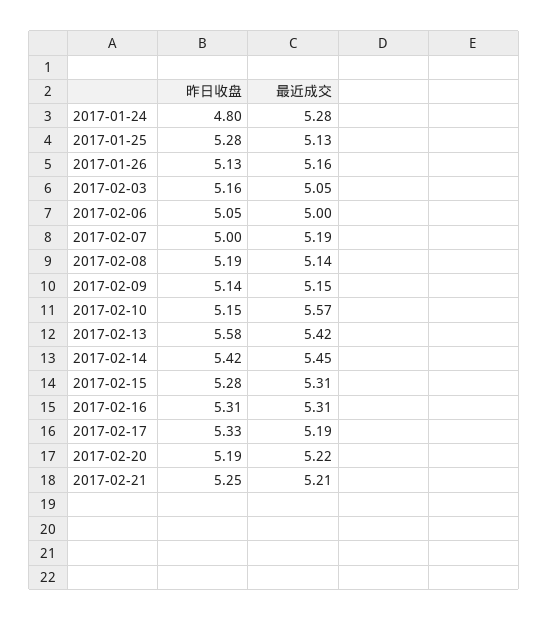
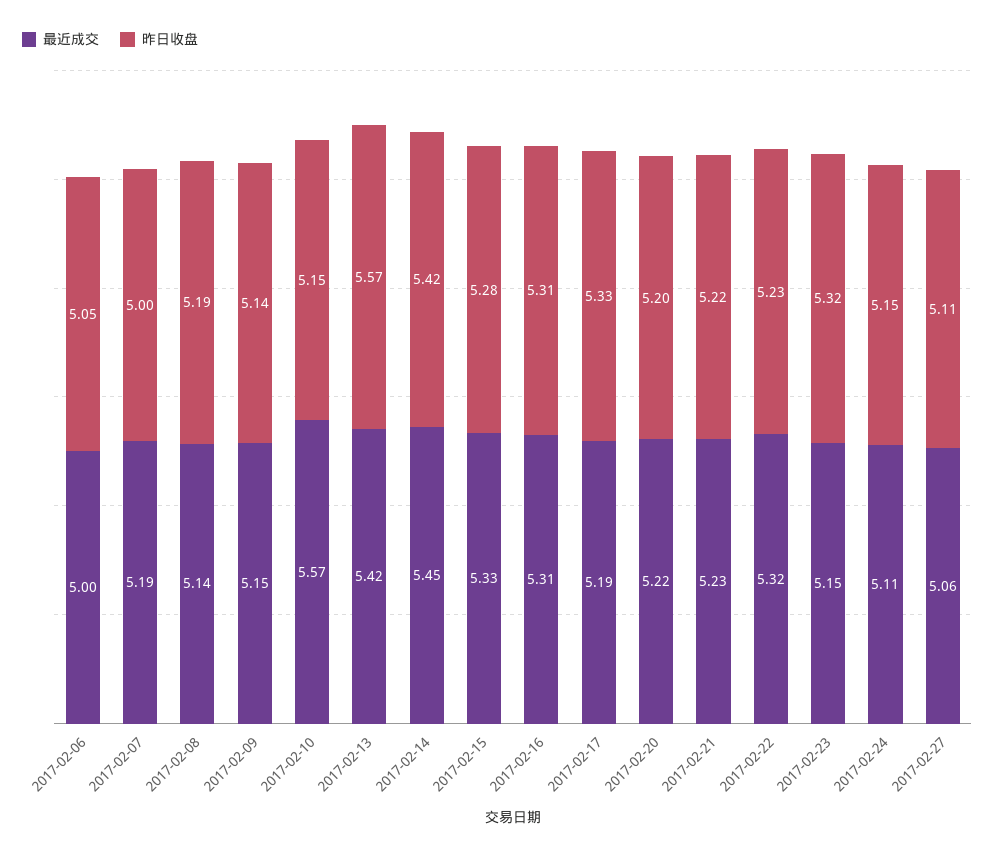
昨日收盘, 2017-01-24: 4.8 -> none
最近成交, 2017-01-24: 5.28 -> none
昨日收盘, 2017-01-25: 5.28 -> none
最近成交, 2017-01-25: 5.13 -> none
昨日收盘, 2017-01-26: 5.13 -> none
最近成交, 2017-01-26: 5.16 -> none
昨日收盘, 2017-02-03: 5.16 -> none
最近成交, 2017-02-03: 5.05 -> none
昨日收盘, 2017-02-13: 5.58 -> 5.57
最近成交, 2017-02-15: 5.31 -> 5.33
昨日收盘, 2017-02-20: 5.19 -> 5.2
昨日收盘, 2017-02-21: 5.25 -> 5.22
最近成交, 2017-02-21: 5.21 -> 5.23
最近成交, 2017-02-22: none -> 5.32
昨日收盘, 2017-02-22: none -> 5.23
最近成交, 2017-02-23: none -> 5.15
昨日收盘, 2017-02-23: none -> 5.32
最近成交, 2017-02-24: none -> 5.11
昨日收盘, 2017-02-24: none -> 5.15
最近成交, 2017-02-27: none -> 5.06
昨日收盘, 2017-02-27: none -> 5.11

